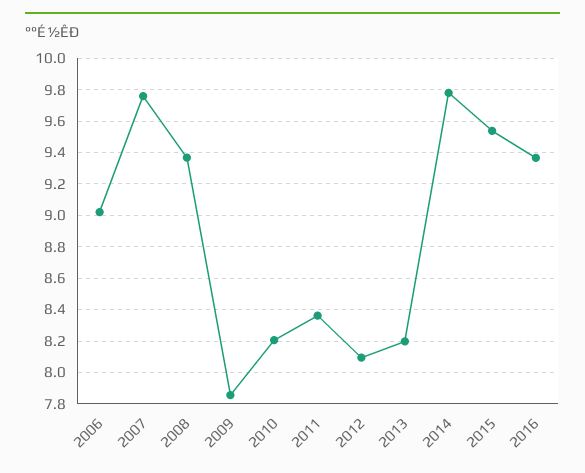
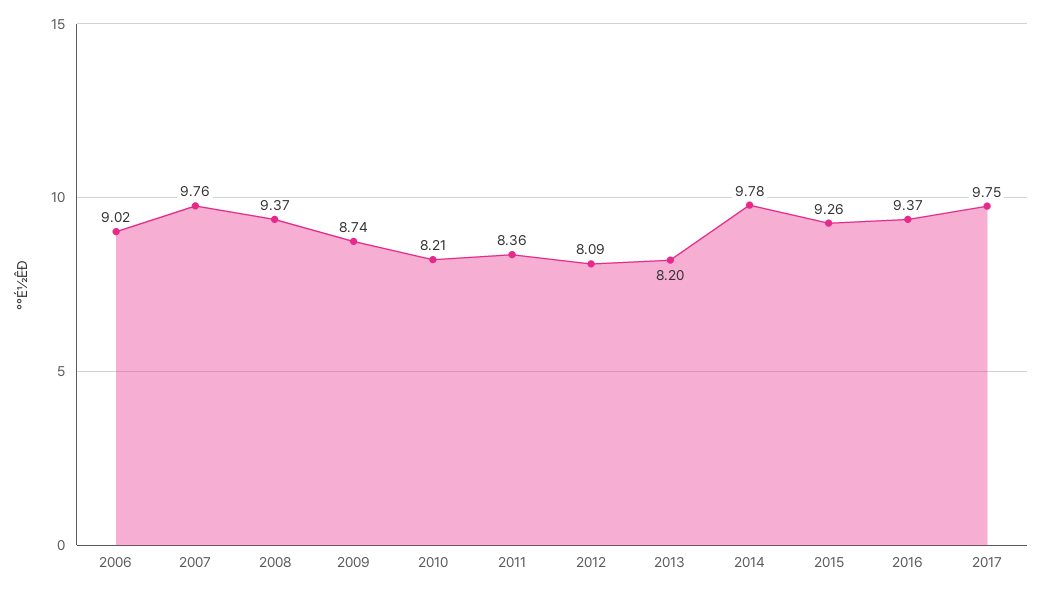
2009: 7.85 -> 8.74
2015: 9.55 -> 9.26
2017: none -> 9.75

